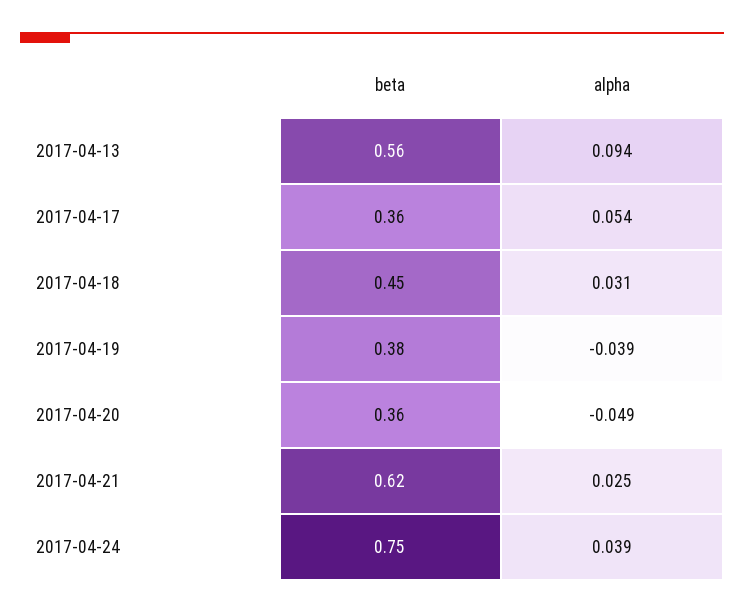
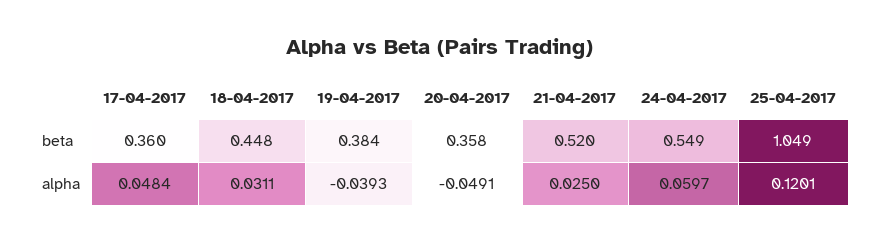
beta, 2017-04-13: 0.56 -> none
alpha, 2017-04-13: 0.094 -> none
alpha, 2017-04-17: 0.054 -> 0.0484
beta, 2017-04-21: 0.62 -> 0.52
beta, 2017-04-24: 0.75 -> 0.549
alpha, 2017-04-24: 0.039 -> 0.0597
beta, 25-04-2017: none -> 1.049
alpha, 25-04-2017: none -> 0.1201

